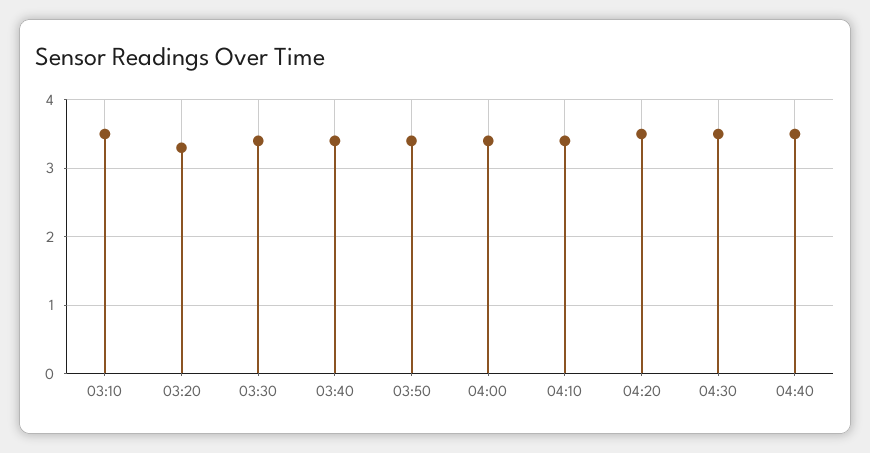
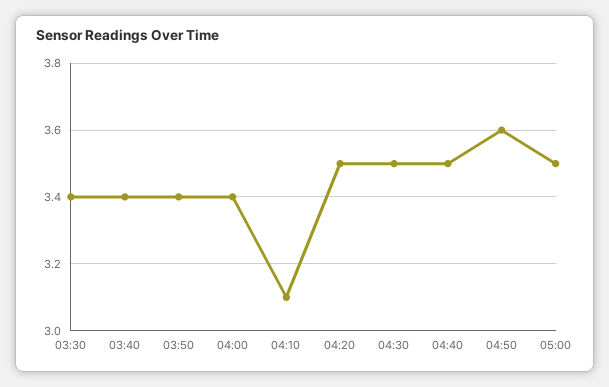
03:10: 3.5 -> none
03:20: 3.3 -> none
04:10: 3.4 -> 3.1
04:50: none -> 3.6
05:00: none -> 3.5

